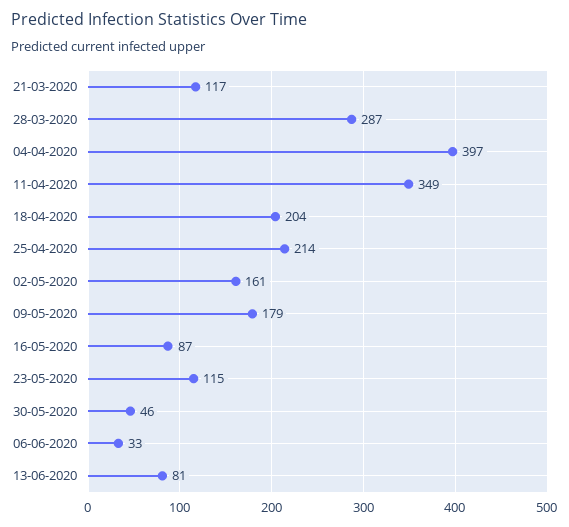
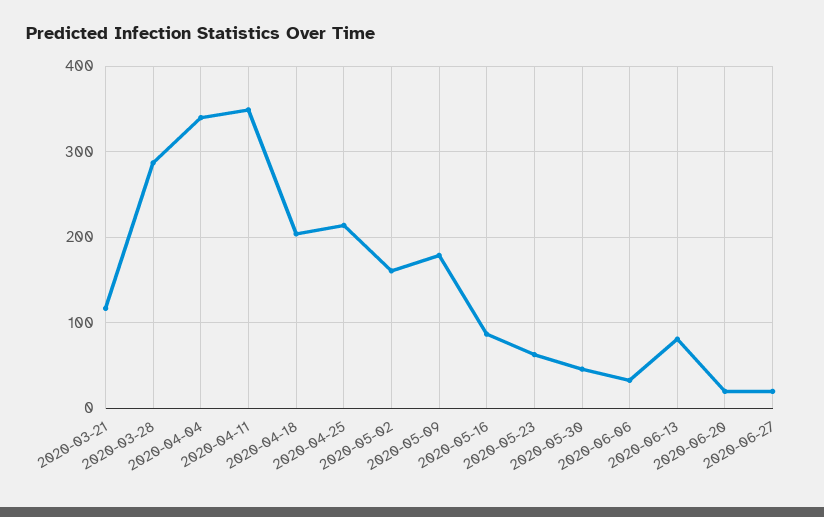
04-04-2020: 397 -> 340
23-05-2020: 115 -> 60
2020-06-20: none -> 20
2020-06-27: none -> 20

